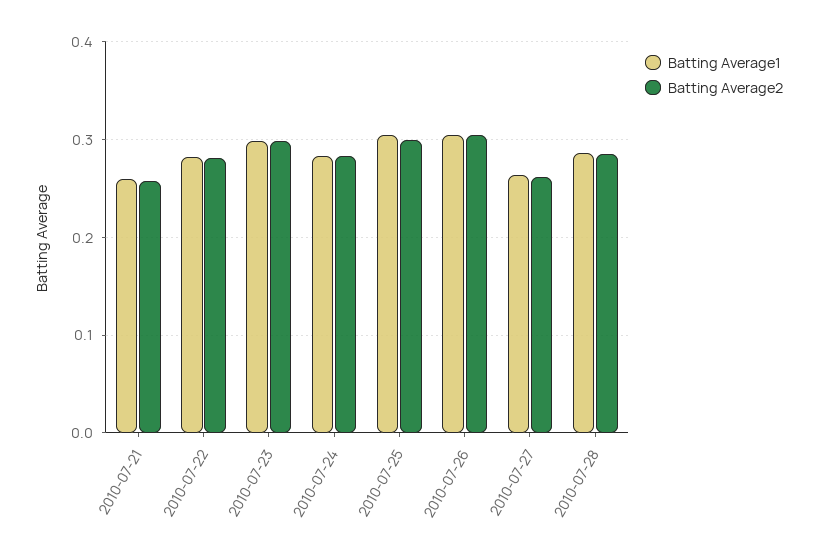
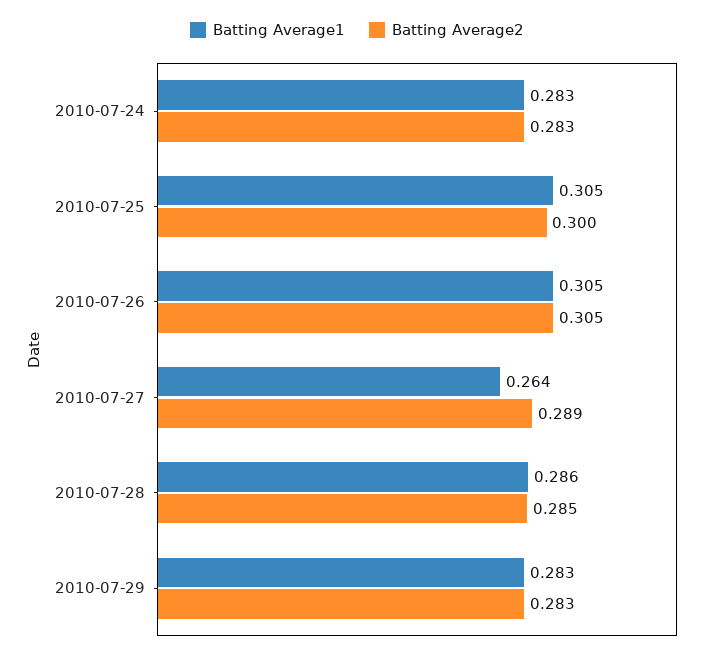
Batting Average1, 2010-07-21: 0.26 -> none
Batting Average2, 2010-07-21: 0.26 -> none
Batting Average1, 2010-07-22: 0.28 -> none
Batting Average2, 2010-07-22: 0.28 -> none
Batting Average1, 2010-07-23: 0.3 -> none
Batting Average2, 2010-07-23: 0.3 -> none
Batting Average2, 2010-07-27: 0.26 -> 0.289
Batting Average1, 2010-07-29: none -> 0.283
Batting Average2, 2010-07-29: none -> 0.283

